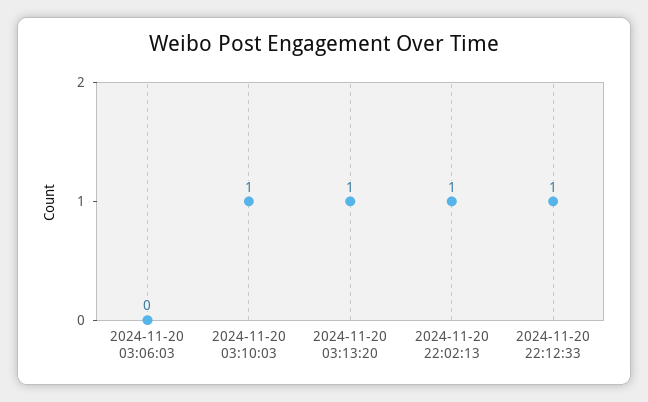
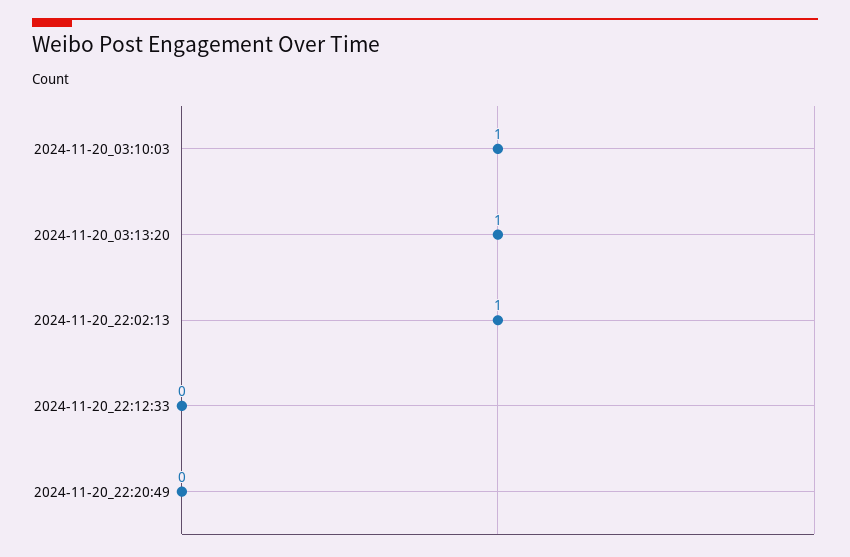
2024-11-20 03:06:03: 0 -> none
2024-11-20 22:12:33: 1 -> 0
2024-11-20_22:20:49: none -> 0

